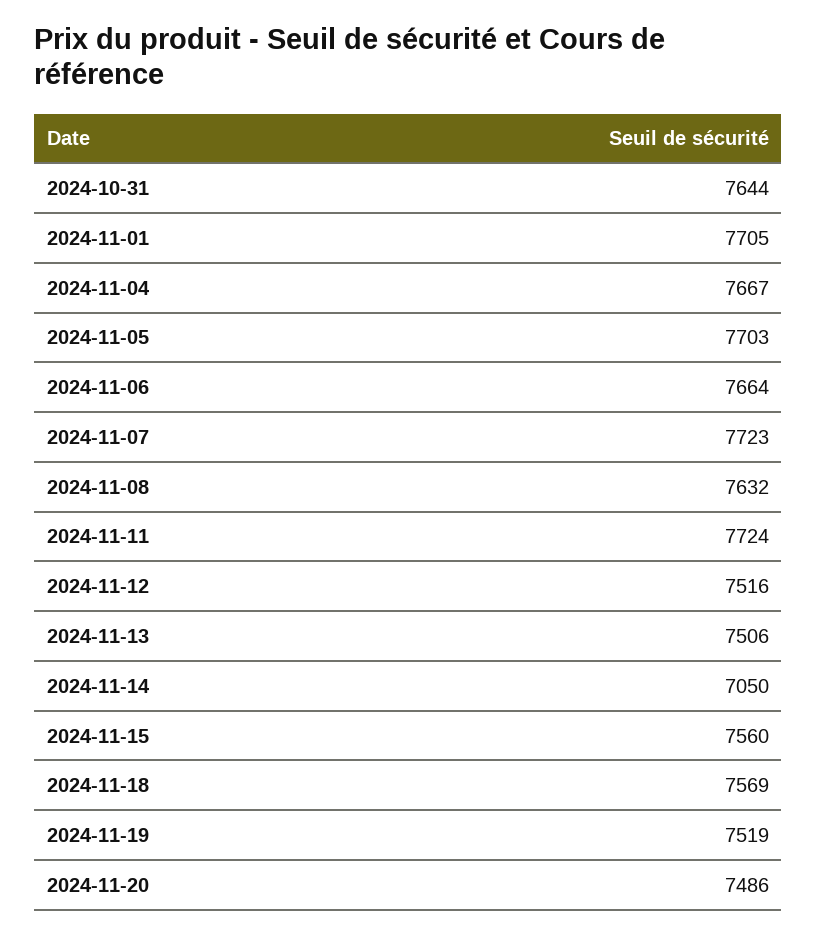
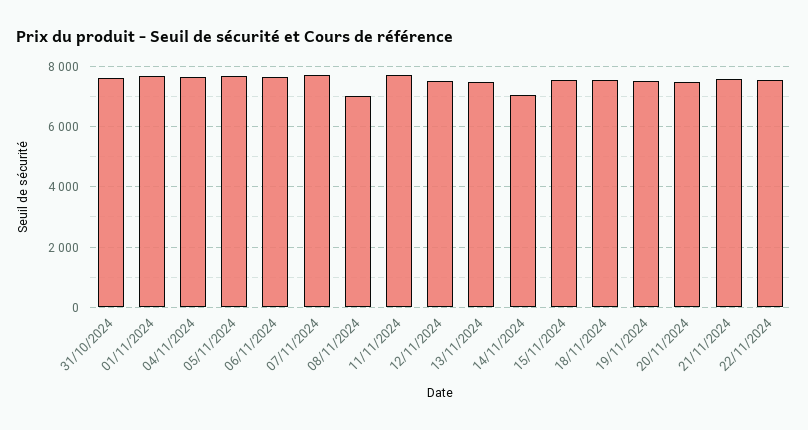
2024-11-08: 7632 -> 7000
21/11/2024: none -> 7600
22/11/2024: none -> 7600

